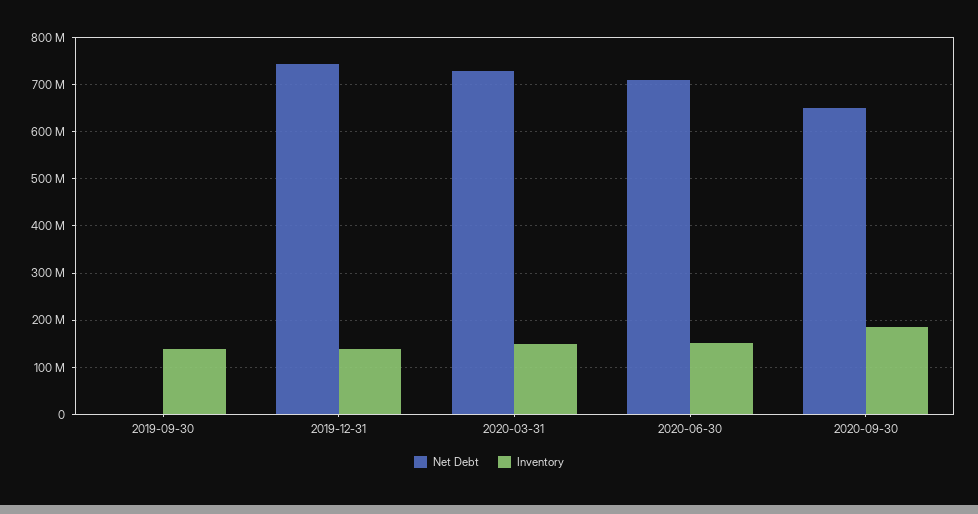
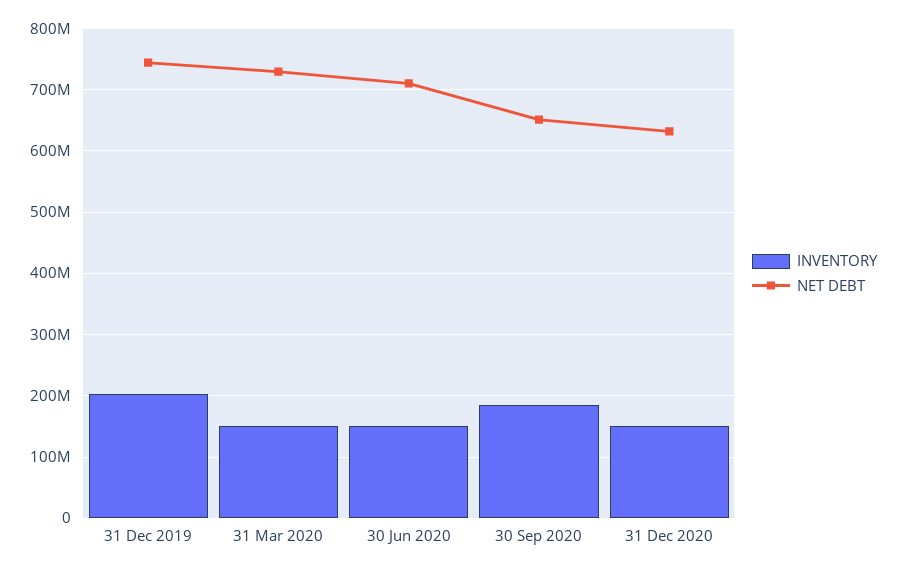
Net Debt, 2019-09-30: 0 -> none
Inventory, 2019-09-30: 140000000 -> none
Inventory, 2019-12-31: 140000000 -> 200000000
Inventory, 31 Dec 2020: none -> 150000000
Net Debt, 31 Dec 2020: none -> 630000000

